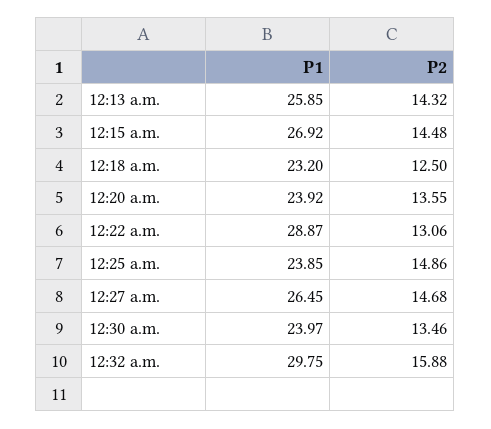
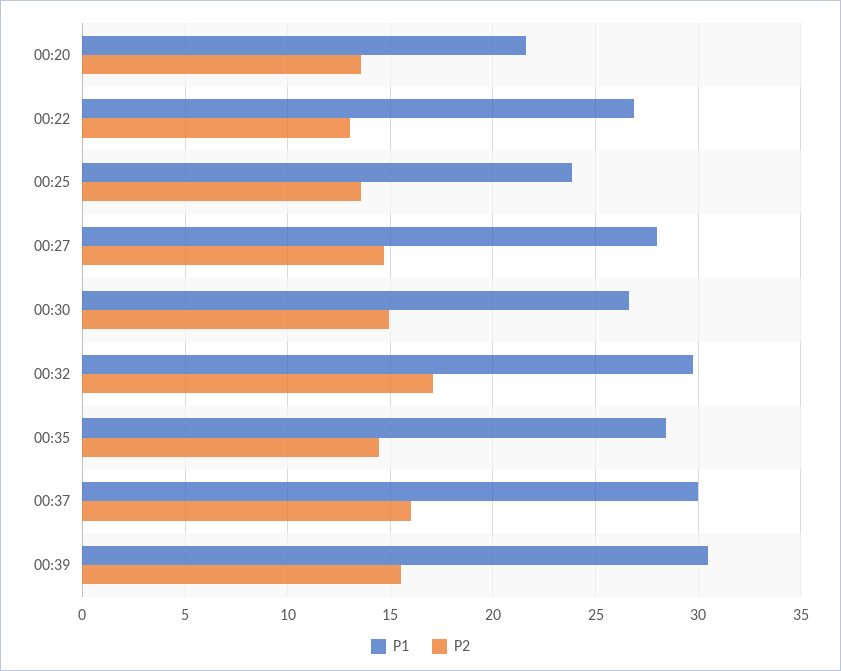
P1, 12:13 a.m.: 25.85 -> none
P2, 12:13 a.m.: 14.32 -> none
P1, 12:15 a.m.: 26.92 -> none
P2, 12:15 a.m.: 14.48 -> none
P1, 12:18 a.m.: 23.2 -> none
P2, 12:18 a.m.: 12.5 -> none
P1, 12:20 a.m.: 23.92 -> 21.5
P1, 12:22 a.m.: 28.87 -> 27
P2, 12:25 a.m.: 14.86 -> 13.5
P1, 12:27 a.m.: 26.45 -> 28
P1, 12:30 a.m.: 23.97 -> 26.5
P2, 12:30 a.m.: 13.46 -> 15
P2, 12:32 a.m.: 15.88 -> 17
P1, 00:35: none -> 28.5
P2, 00:35: none -> 14.5
P1, 00:37: none -> 30
P2, 00:37: none -> 16
P1, 00:39: none -> 30.5
P2, 00:39: none -> 15.5

